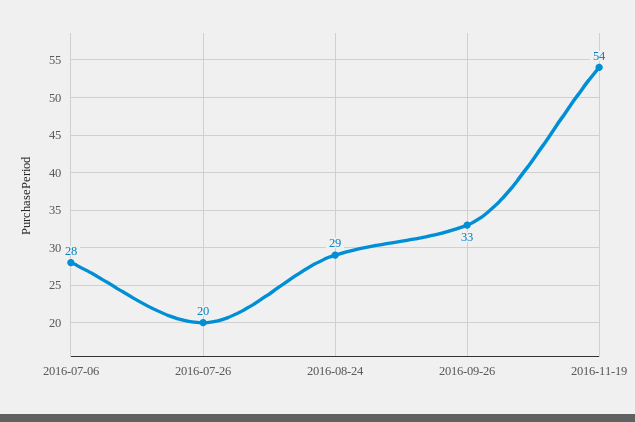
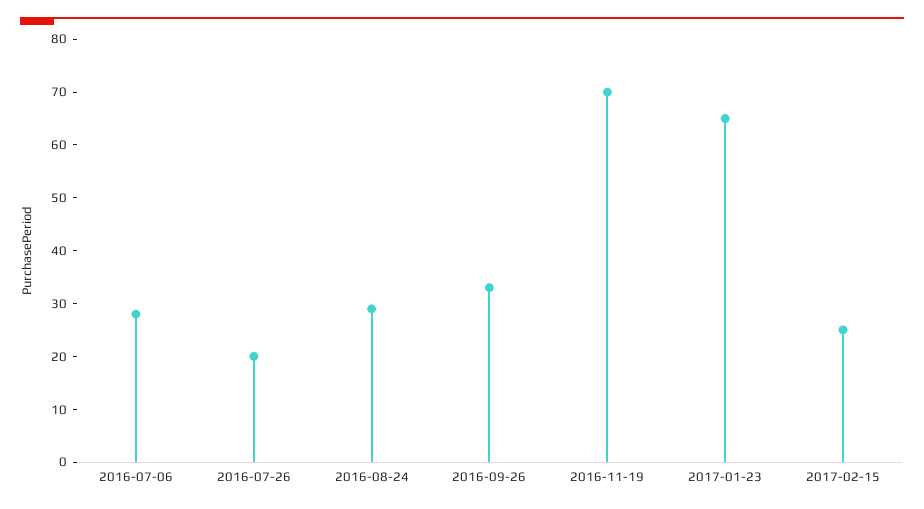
2016-11-19: 54 -> 70
2017-01-23: none -> 65
2017-02-15: none -> 25

